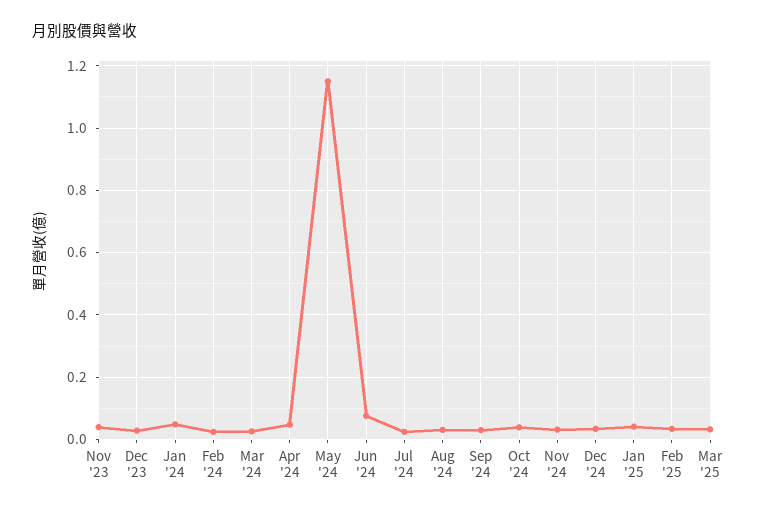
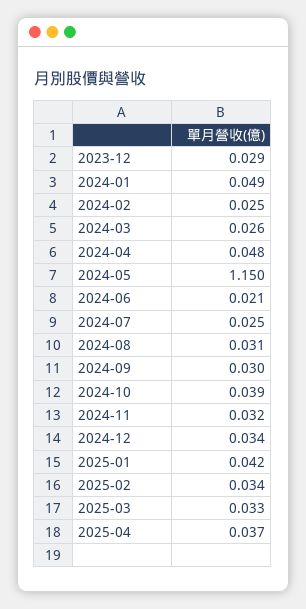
Nov '23: 0.04 -> none
Jun '24: 0.08 -> 0.021
2025-04: none -> 0.037

